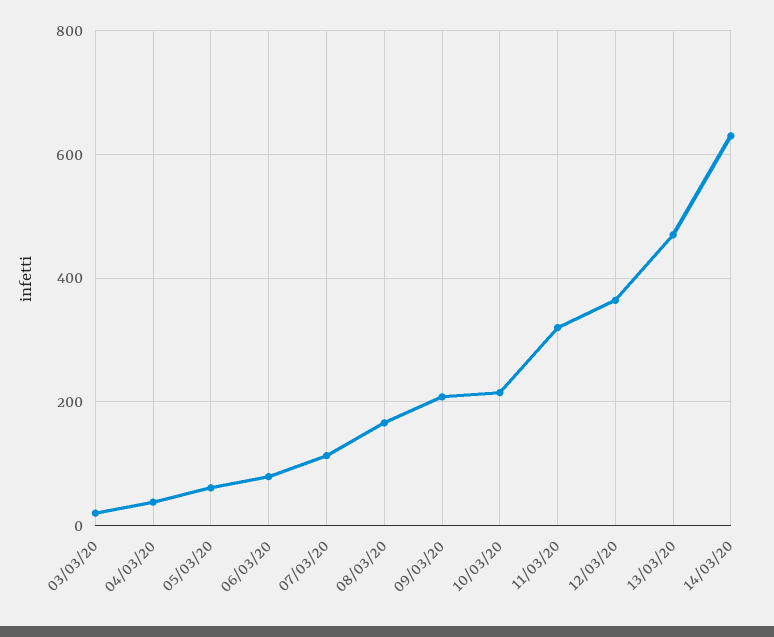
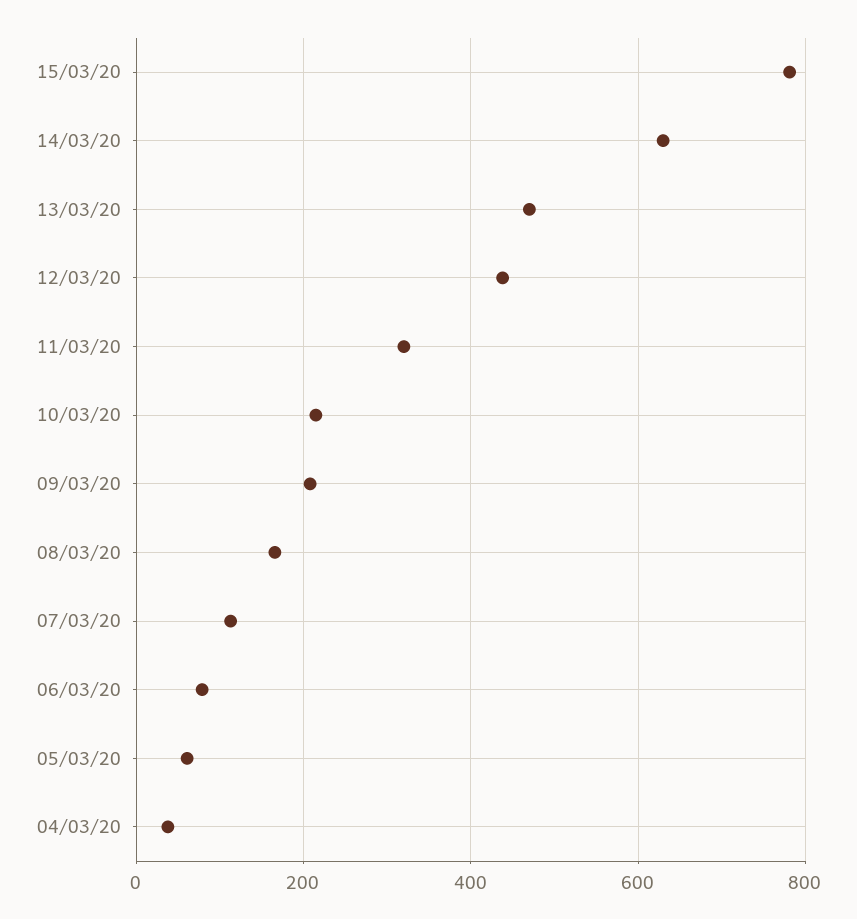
03/03/20: 20 -> none
12/03/20: 360 -> 440
15/03/20: none -> 780

